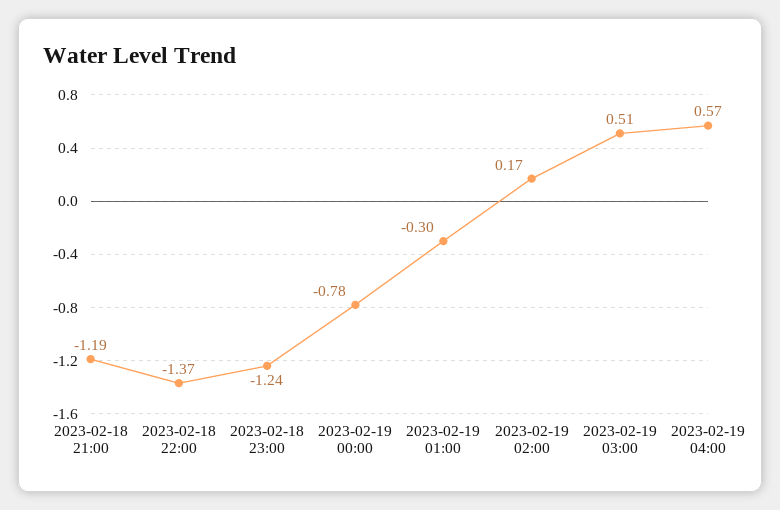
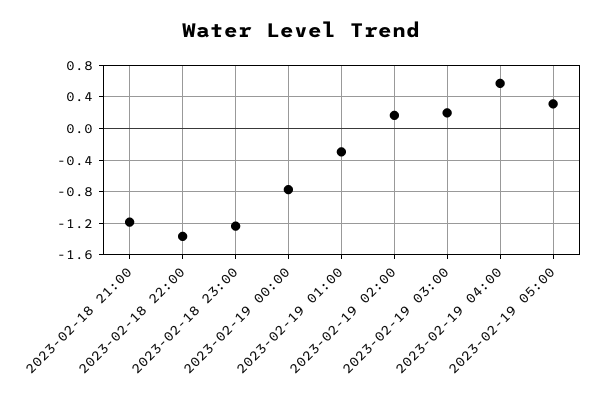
2023-02-19 03:00: 0.51 -> 0.2
2023-02-19 05:00: none -> 0.3

